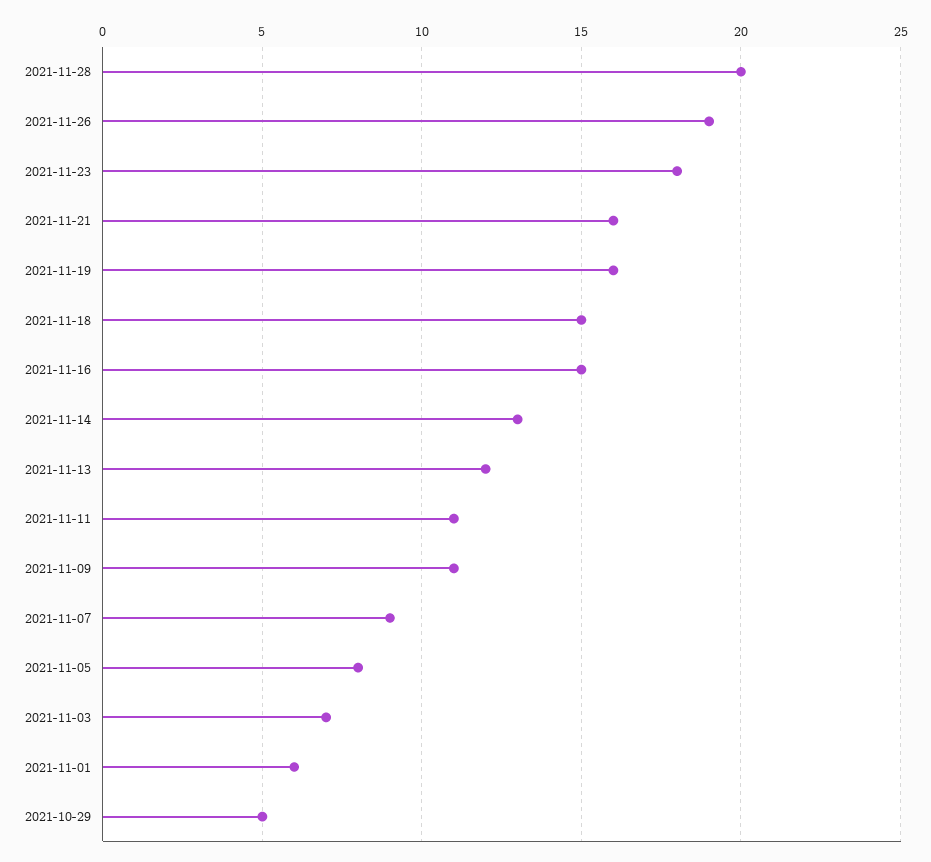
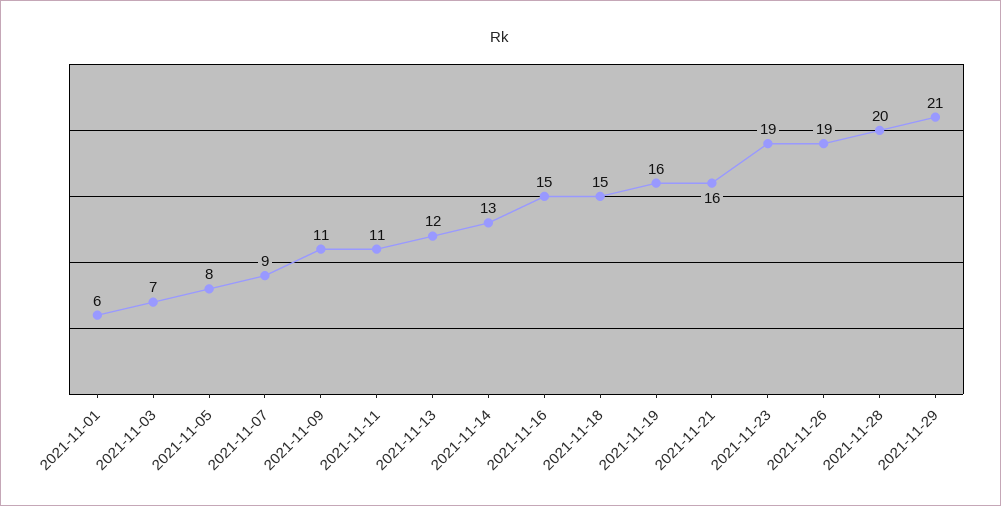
2021-11-23: 18 -> 19
2021-10-29: 5 -> none
2021-11-29: none -> 21

